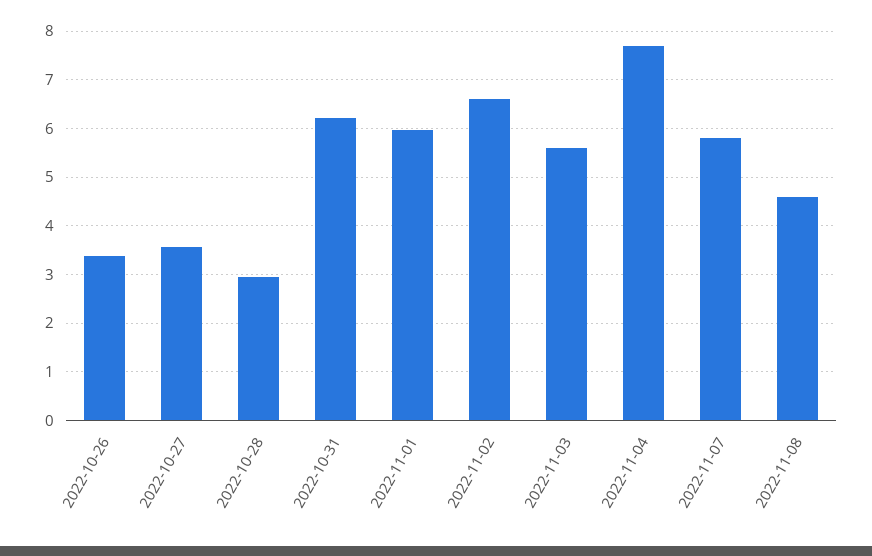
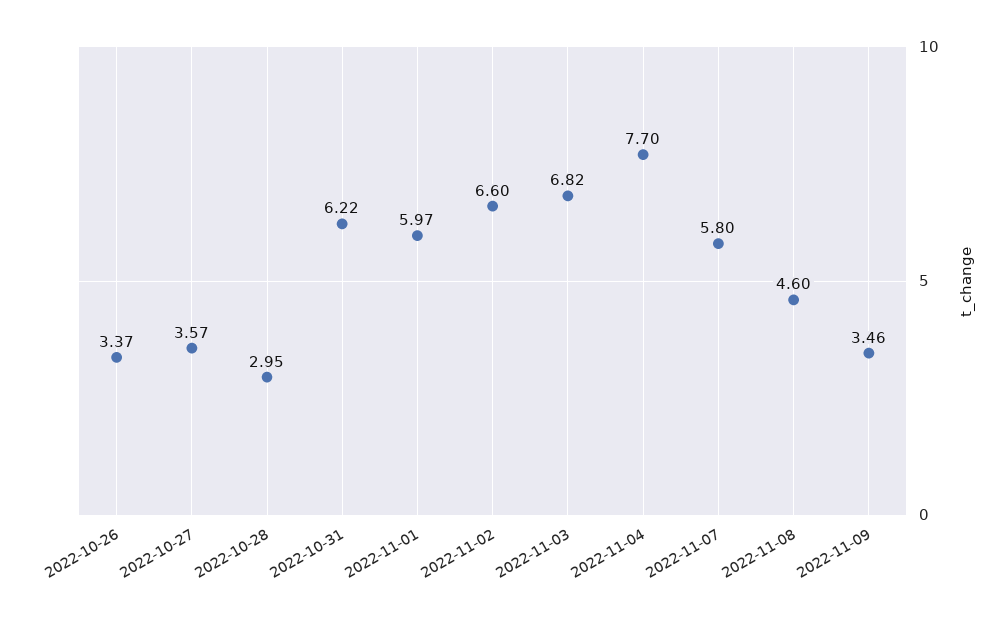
2022-11-03: 5.6 -> 6.82
2022-11-09: none -> 3.46

